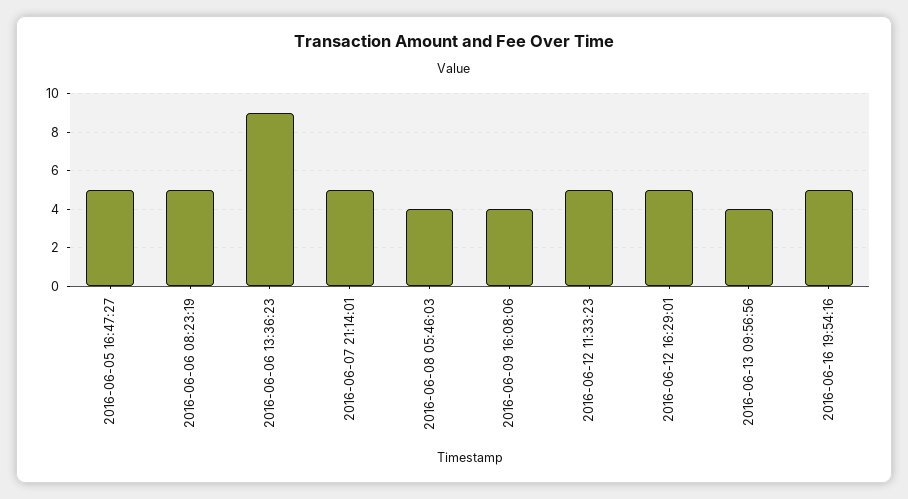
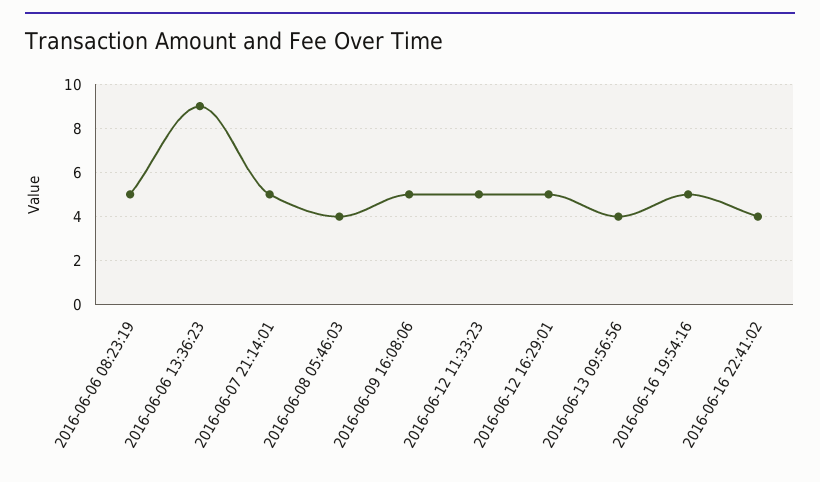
2016-06-05 16:47:27: 5 -> none
2016-06-09 16:08:06: 4 -> 5
2016-06-16 22:41:02: none -> 4

